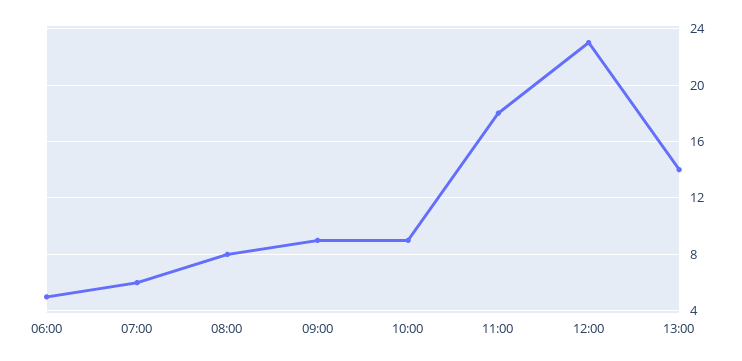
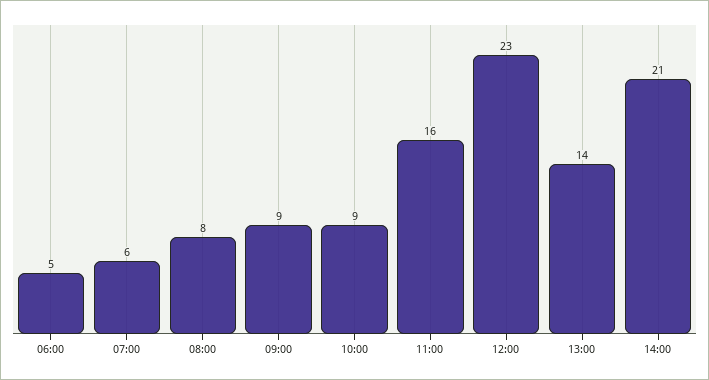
11:00: 18 -> 16
14:00: none -> 21

